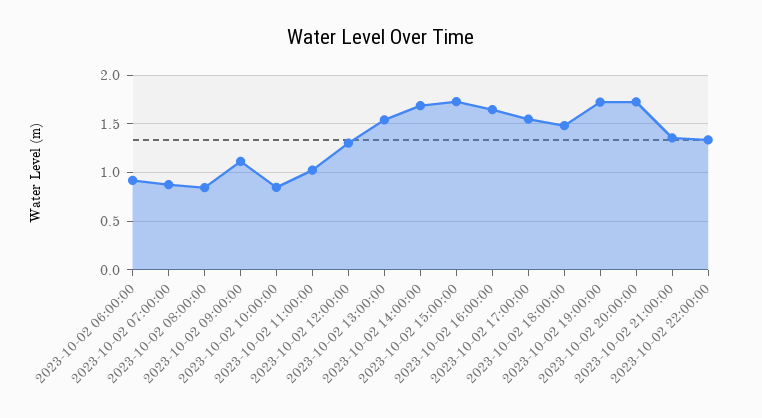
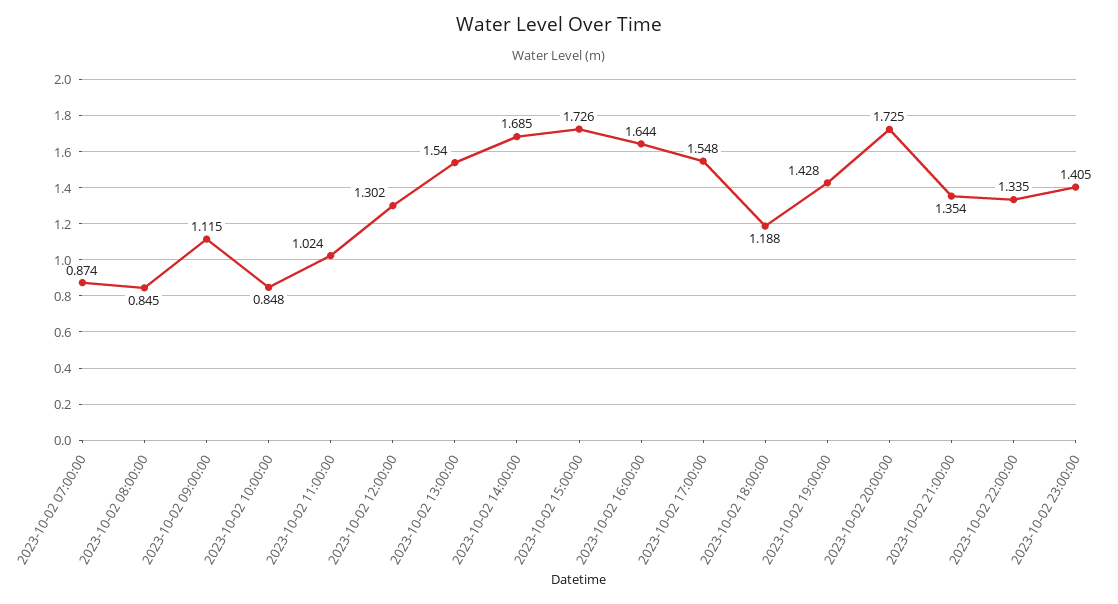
2023-10-02 06:00:00: 0.9 -> none
2023-10-02 18:00:00: 1.5 -> 1.188
2023-10-02 19:00:00: 1.7 -> 1.428
2023-10-02 23:00:00: none -> 1.405

